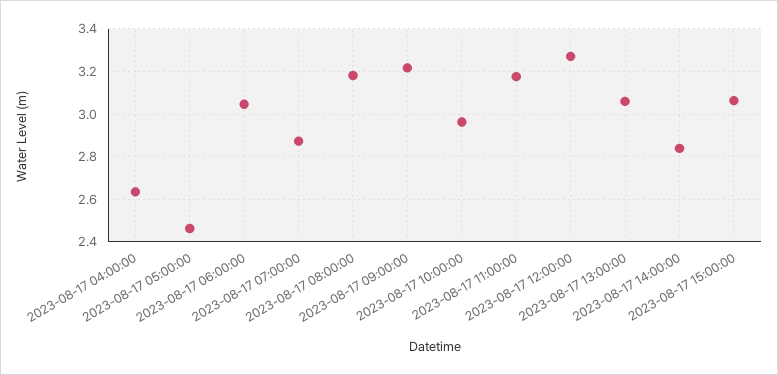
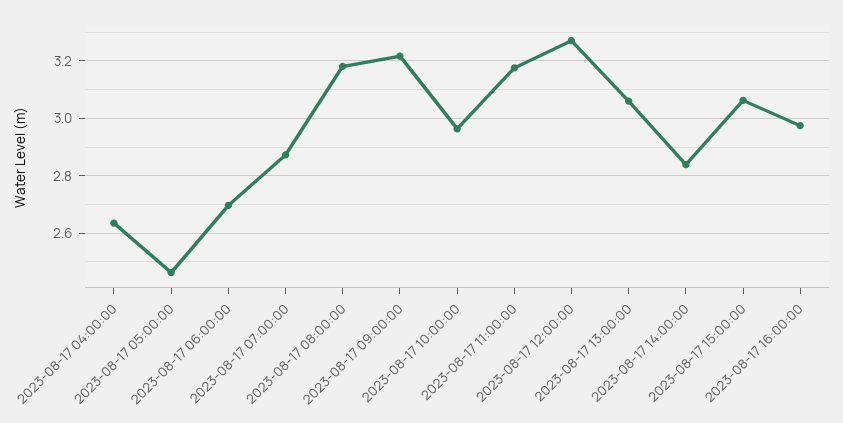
2023-08-17 06:00:00: 3.05 -> 2.7
2023-08-17 16:00:00: none -> 2.975

